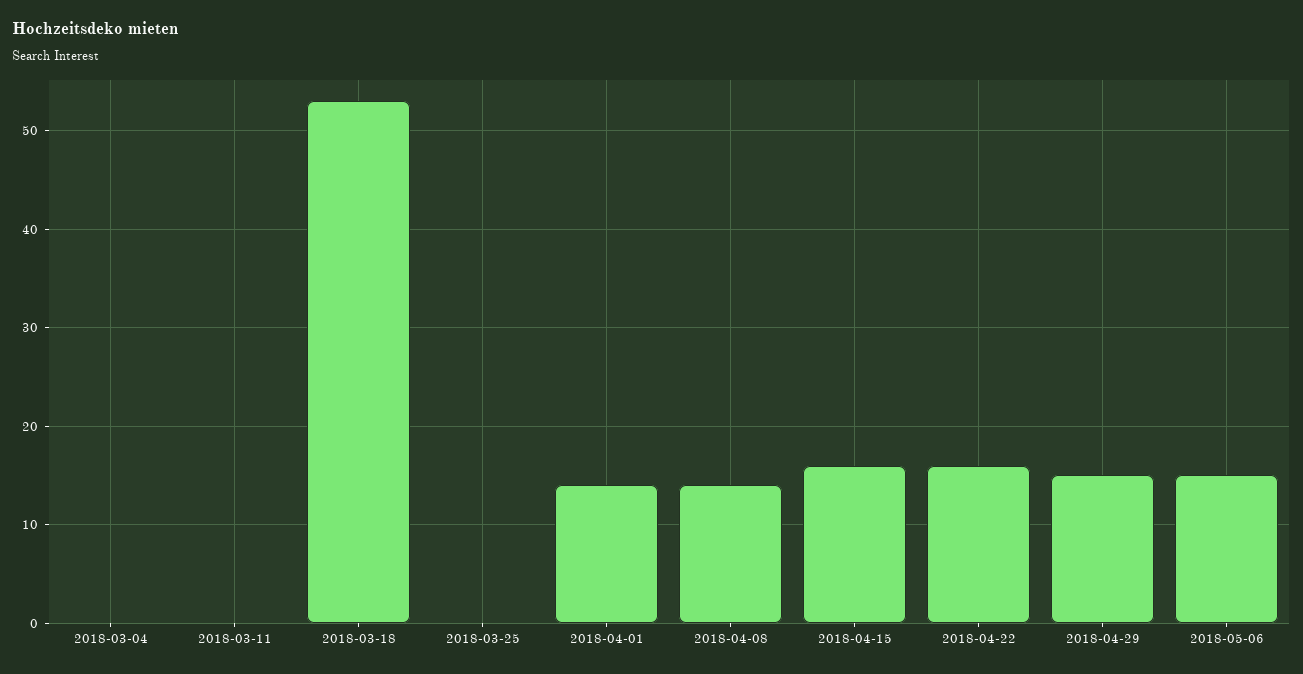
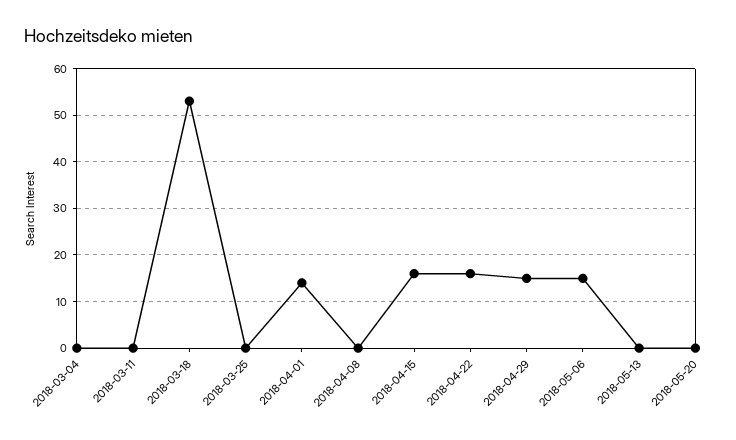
2018-04-08: 14 -> 0
2018-05-13: none -> 0
2018-05-20: none -> 0

